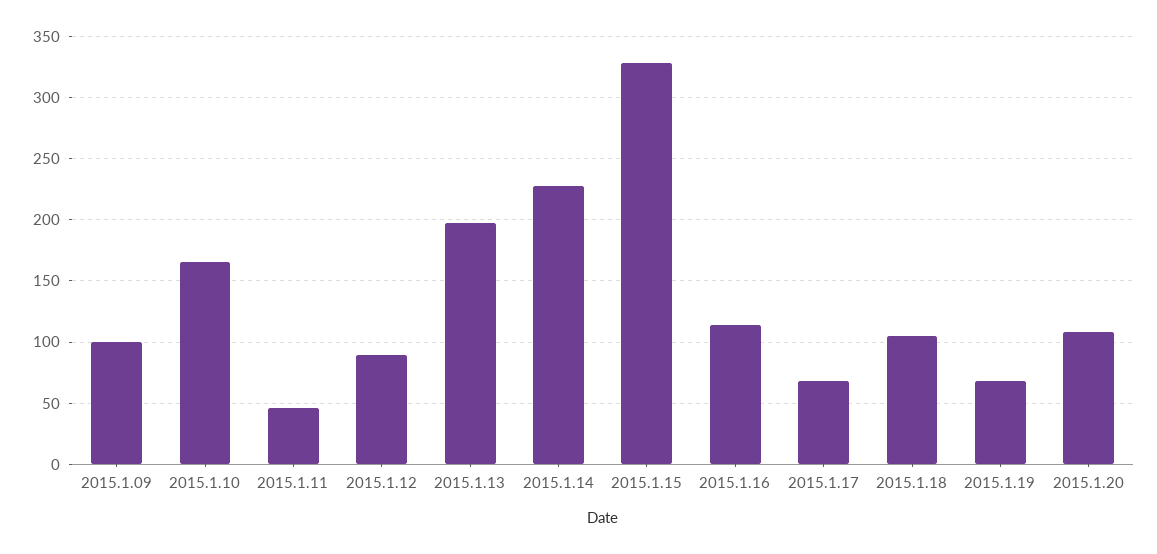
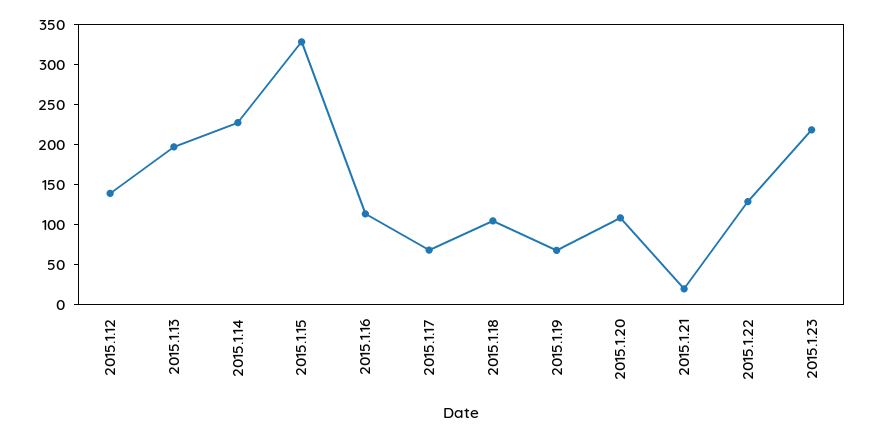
2015.1.09: 100 -> none
2015.1.10: 165 -> none
2015.1.11: 45 -> none
2015.1.12: 90 -> 140
2015.1.21: none -> 20
2015.1.22: none -> 130
2015.1.23: none -> 220

